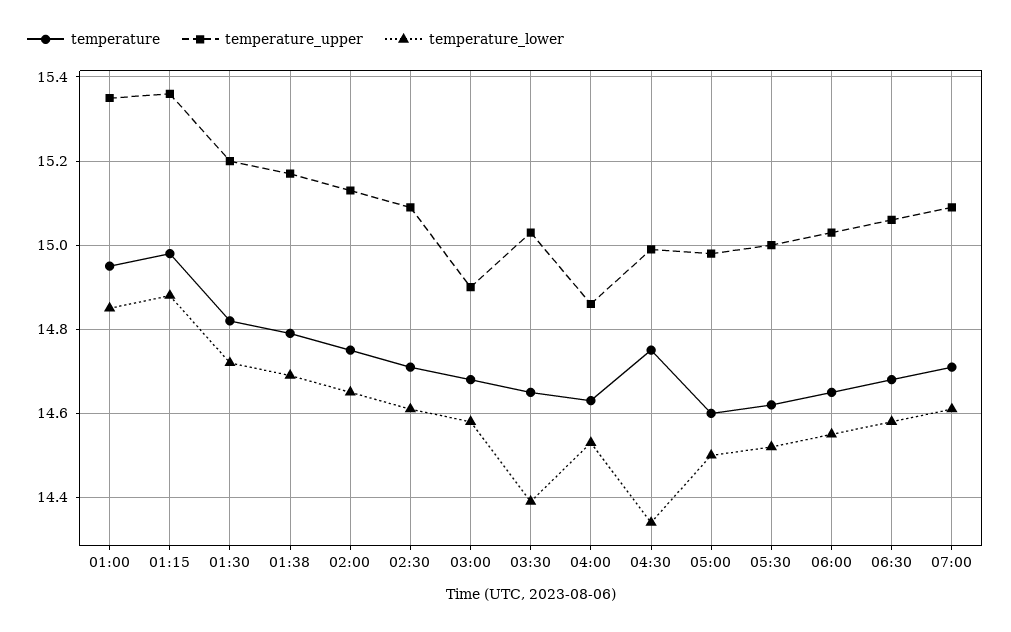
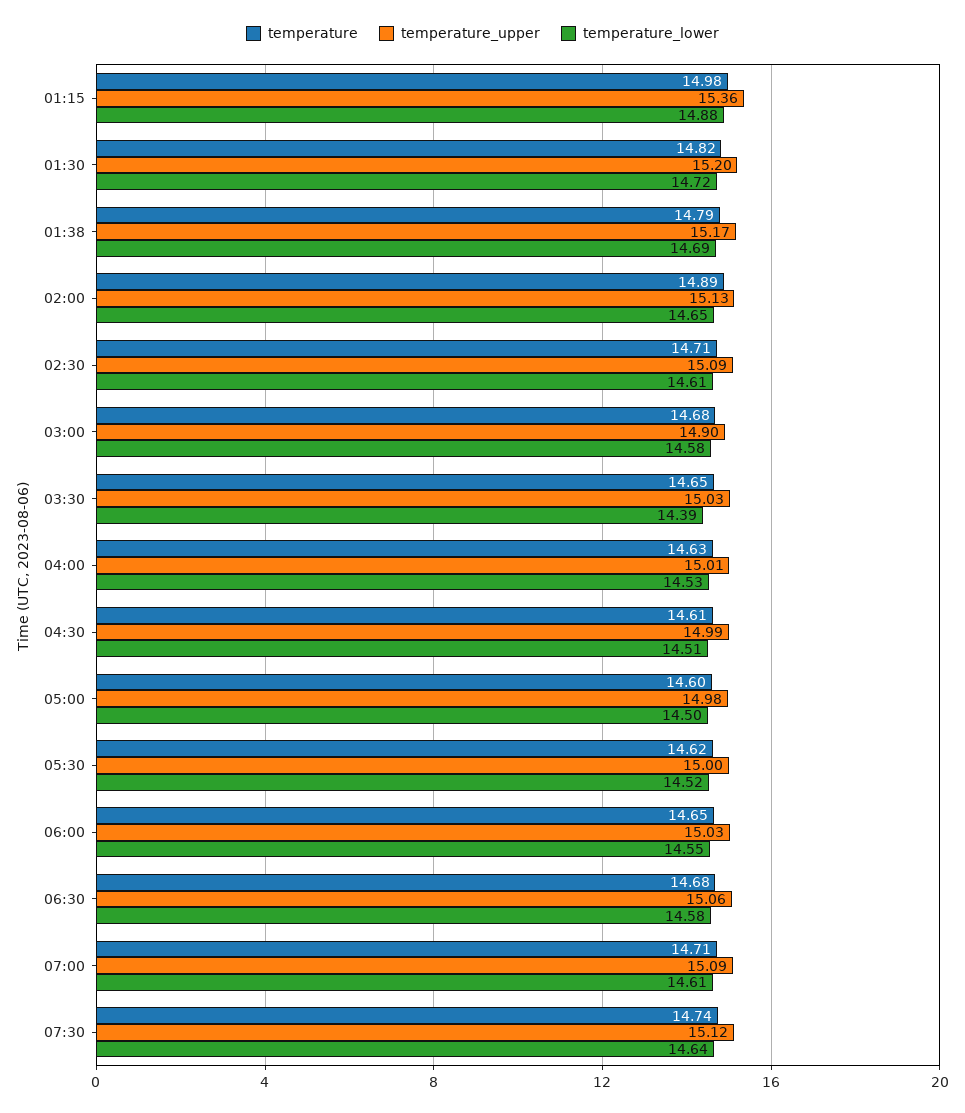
temperature, 01:00: 14.95 -> none
temperature_upper, 01:00: 15.35 -> none
temperature_lower, 01:00: 14.85 -> none
temperature, 02:00: 14.75 -> 14.89
temperature_upper, 04:00: 14.85 -> 15.01
temperature, 04:30: 14.75 -> 14.61
temperature_lower, 04:30: 14.35 -> 14.51
temperature, 07:30: none -> 14.74
temperature_upper, 07:30: none -> 15.12
temperature_lower, 07:30: none -> 14.64

